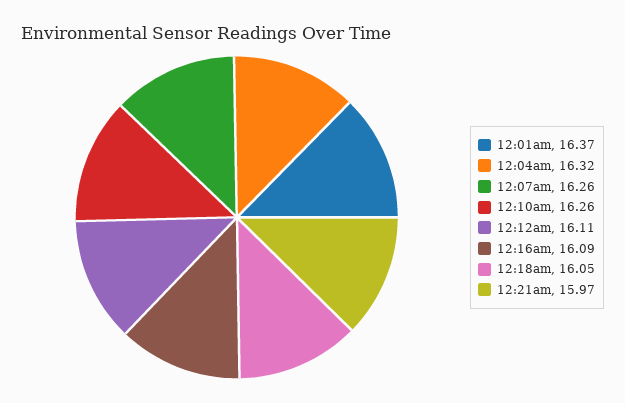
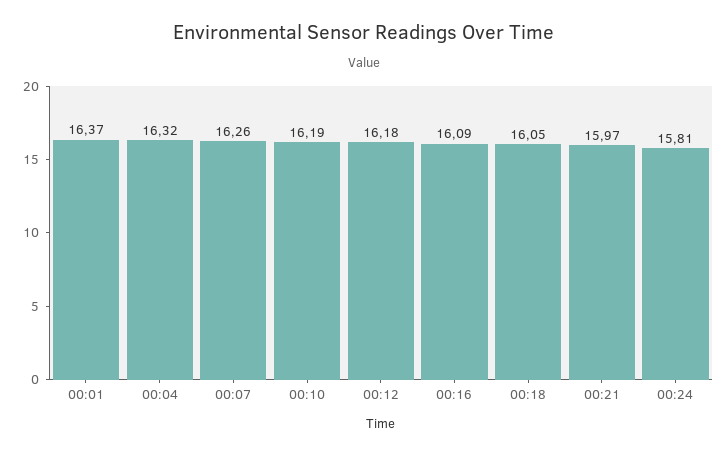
12:10am: 16.26 -> 16.19
12:12am: 16.11 -> 16.18
00:24: none -> 15.81

